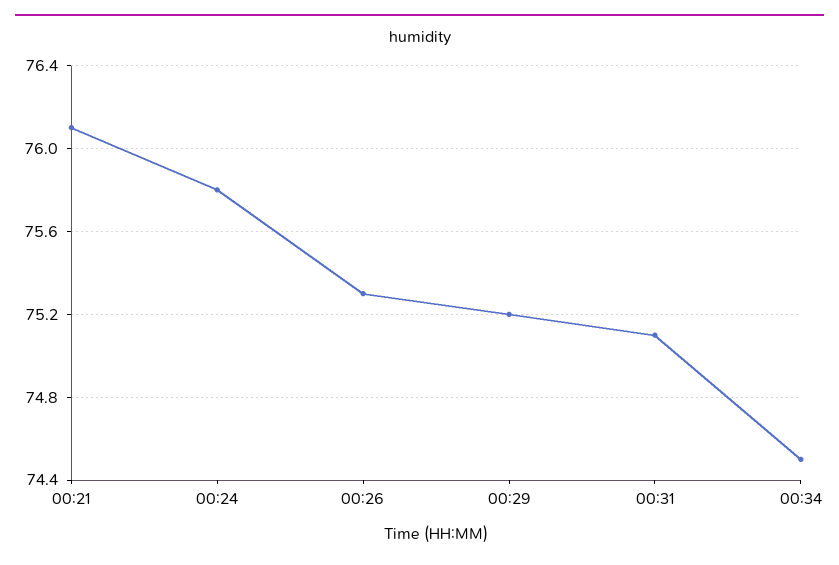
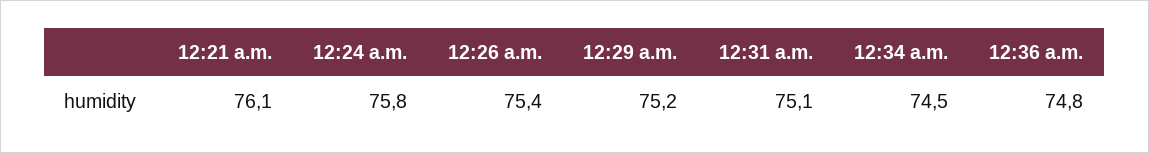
00:26: 75.3 -> 75.4
12:36 a.m.: none -> 74.8

